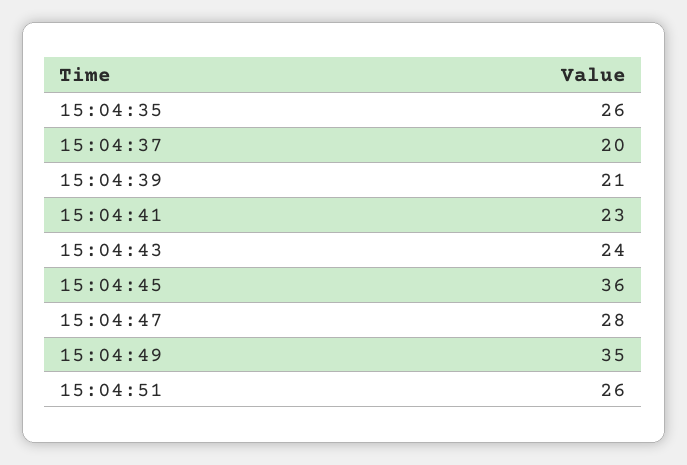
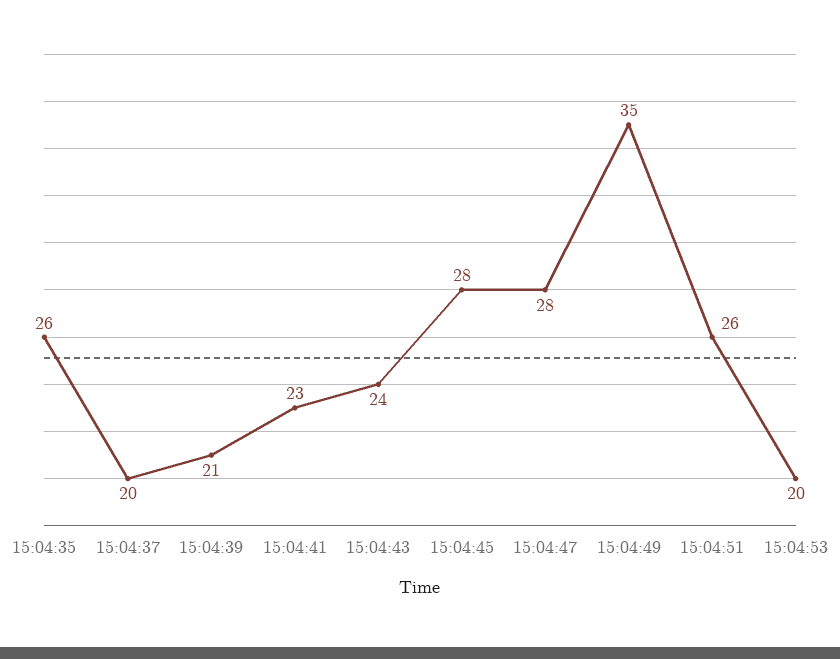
15:04:45: 36 -> 28
15:04:53: none -> 20

